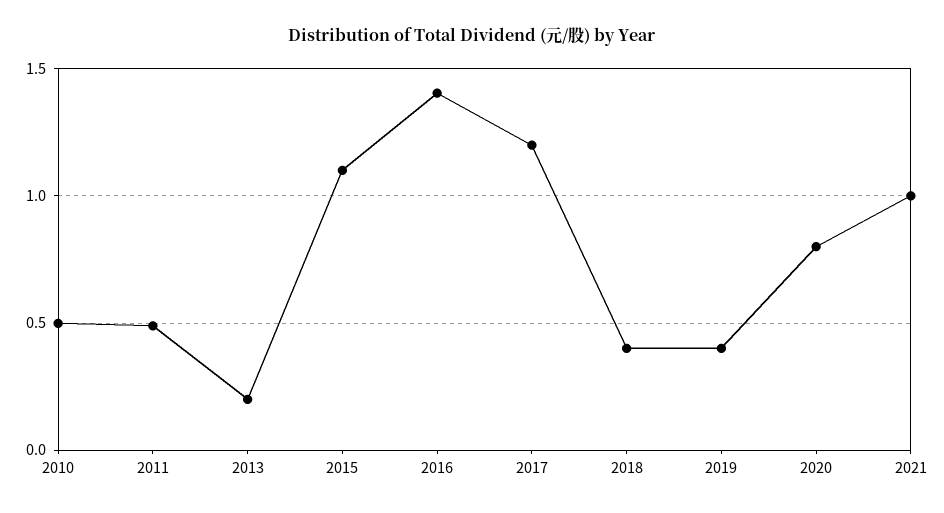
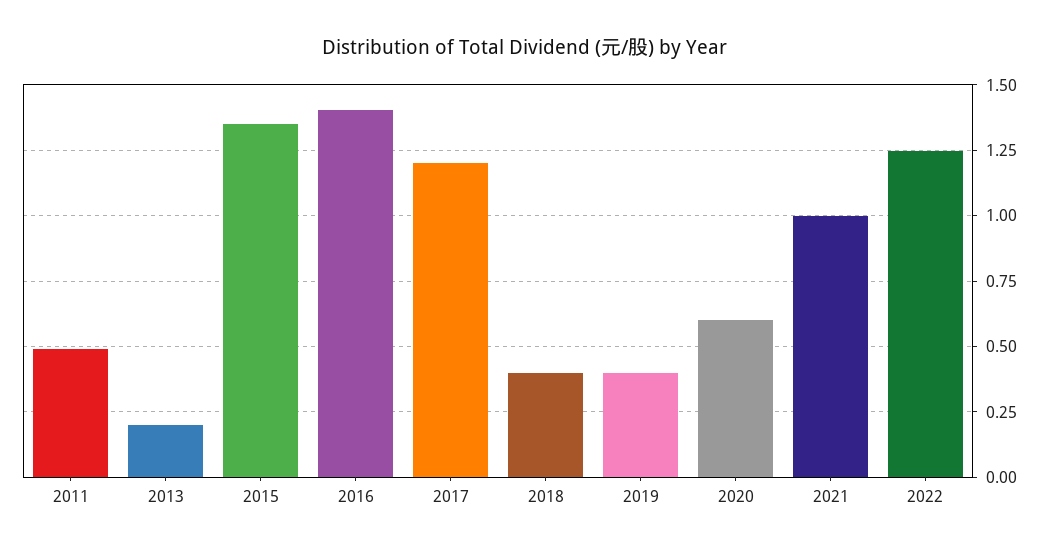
2010: 0.5 -> none
2015: 1.1 -> 1.35
2020: 0.8 -> 0.6
2022: none -> 1.25

